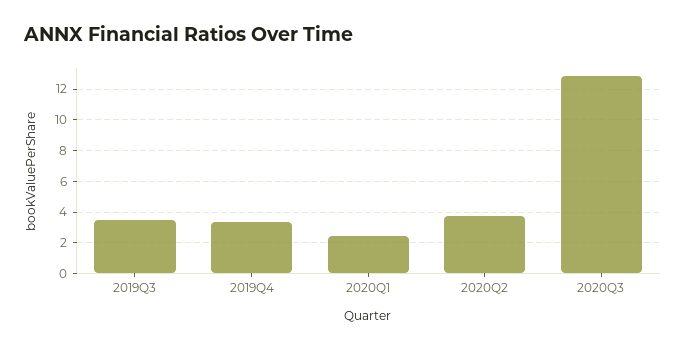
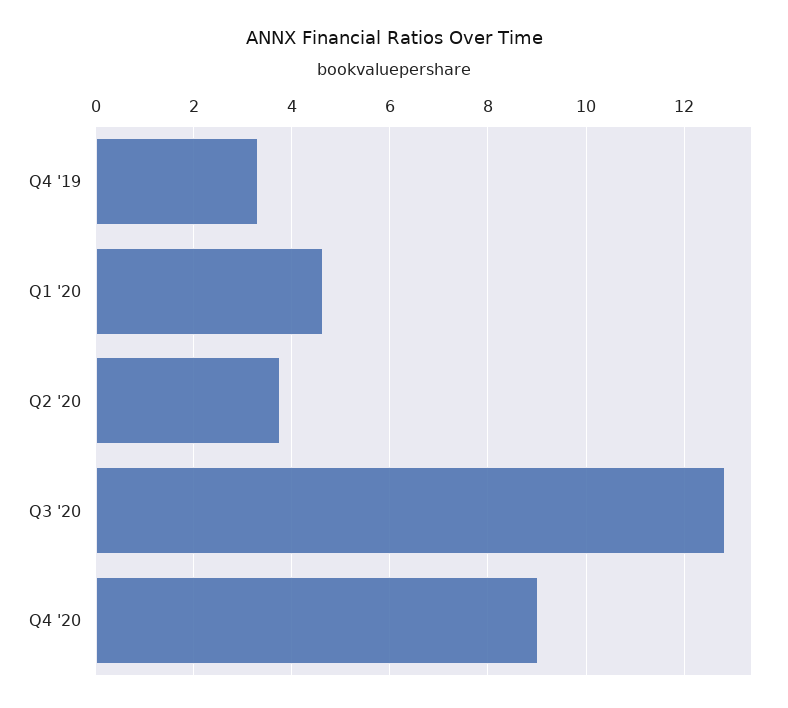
2019Q3: 3.5 -> none
2020Q1: 2.5 -> 4.6
Q4 '20: none -> 9

